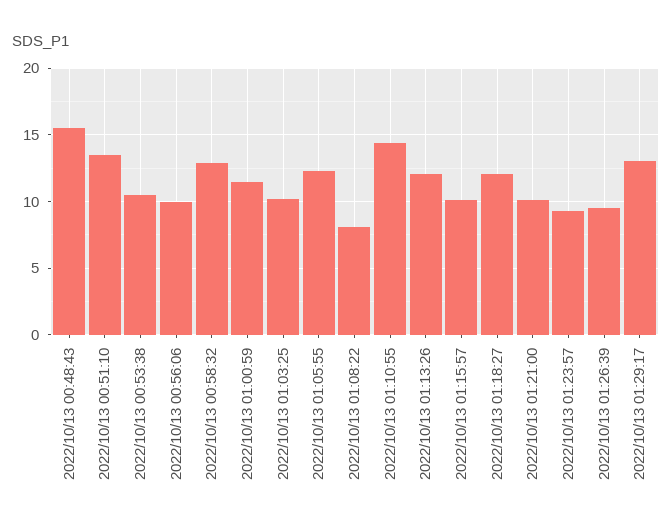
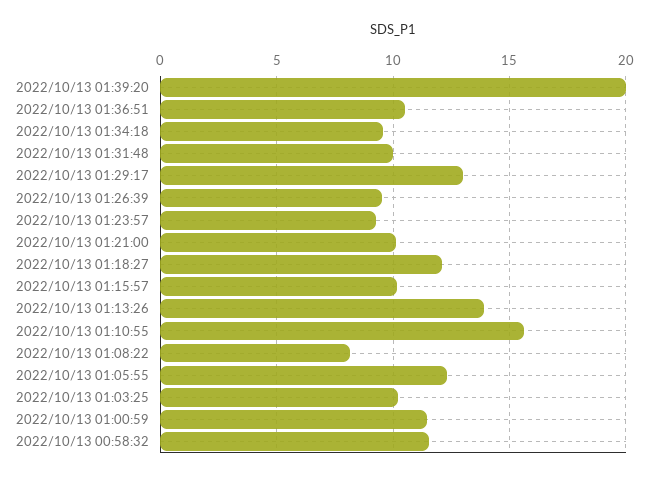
2022/10/13 00:48:43: 15.5 -> none
2022/10/13 00:51:10: 13.5 -> none
2022/10/13 00:53:38: 10.5 -> none
2022/10/13 00:56:06: 10 -> none
2022/10/13 00:58:32: 13 -> 11.5
2022/10/13 01:10:55: 14.5 -> 15.5
2022/10/13 01:13:26: 12 -> 14
2022/10/13 01:39:20: none -> 20
2022/10/13 01:36:51: none -> 10.5
2022/10/13 01:34:18: none -> 9.5
2022/10/13 01:31:48: none -> 10

